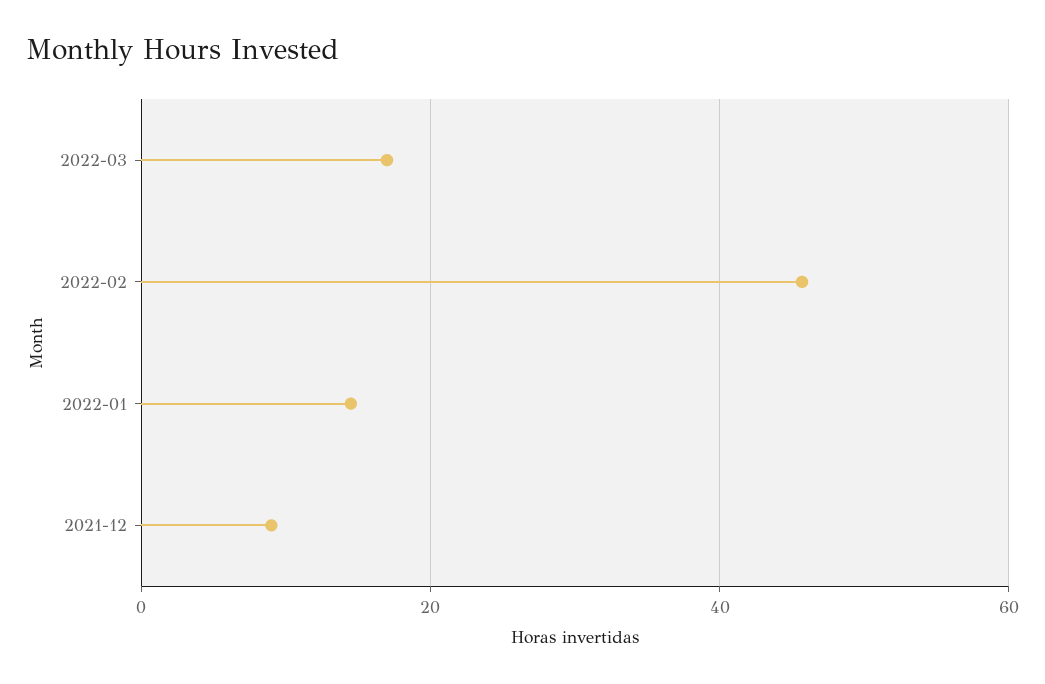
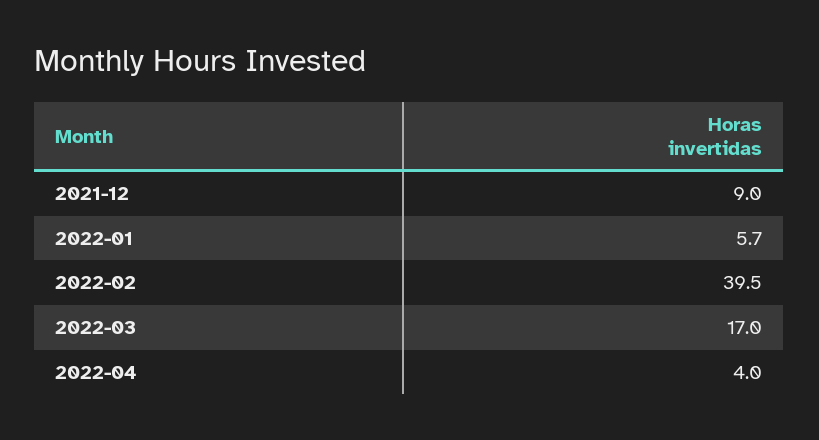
2022-02: 46 -> 39.5
2022-01: 14 -> 5.7
2022-04: none -> 4

